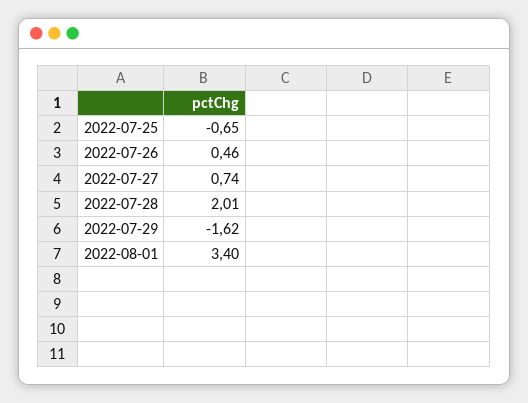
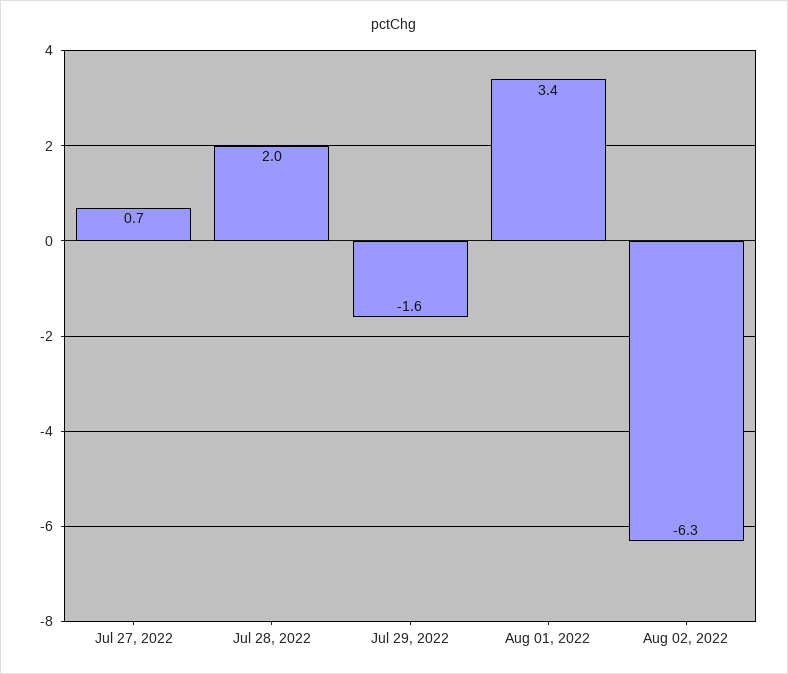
2022-07-25: -0.65 -> none
2022-07-26: 0.46 -> none
Aug 02, 2022: none -> -6.3

